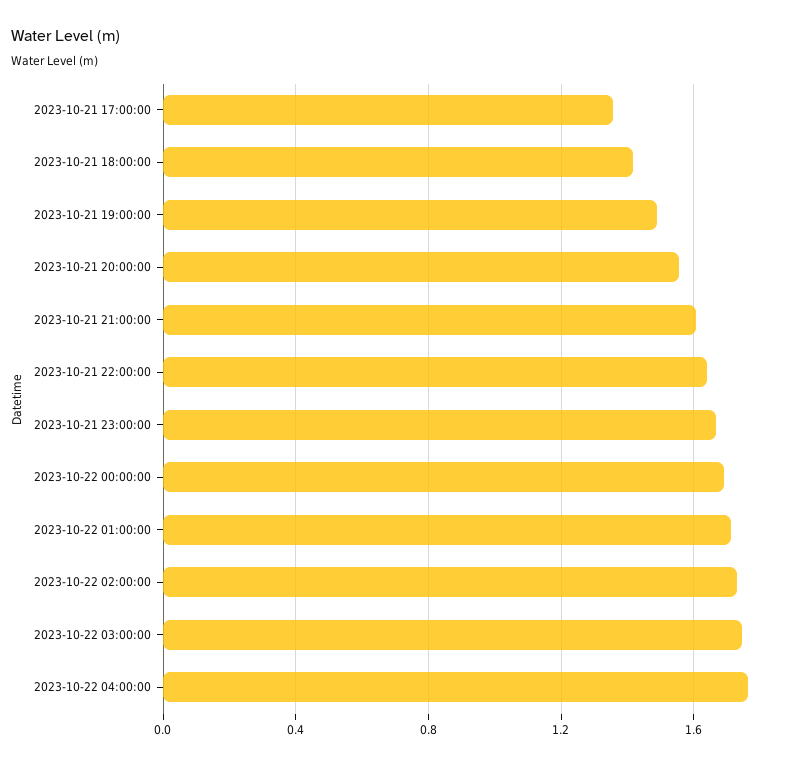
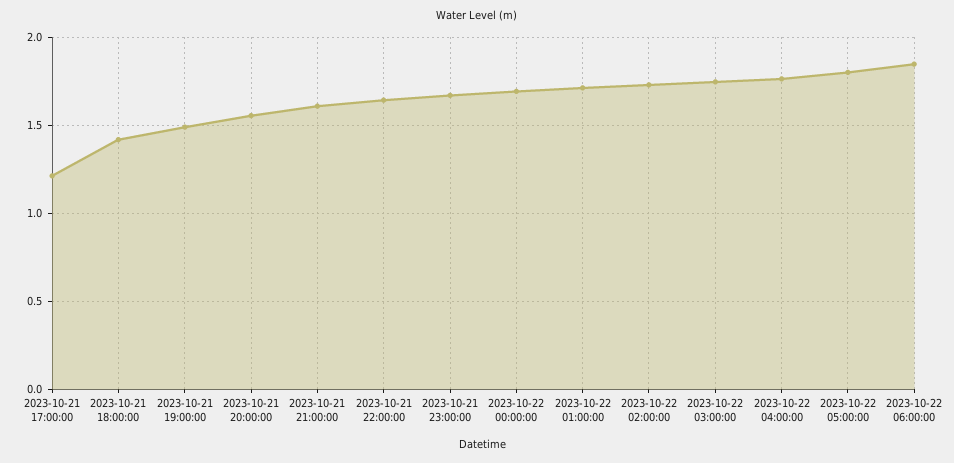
2023-10-21 17:00:00: 1.35 -> 1.2
2023-10-22 05:00:00: none -> 1.8
2023-10-22 06:00:00: none -> 1.85

